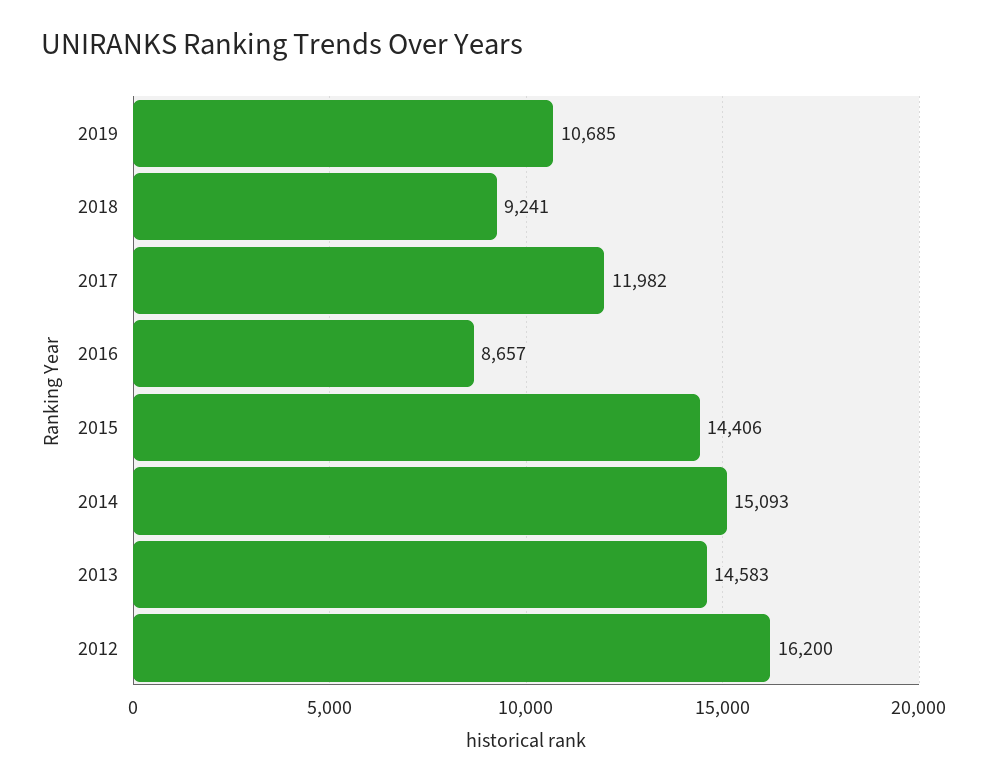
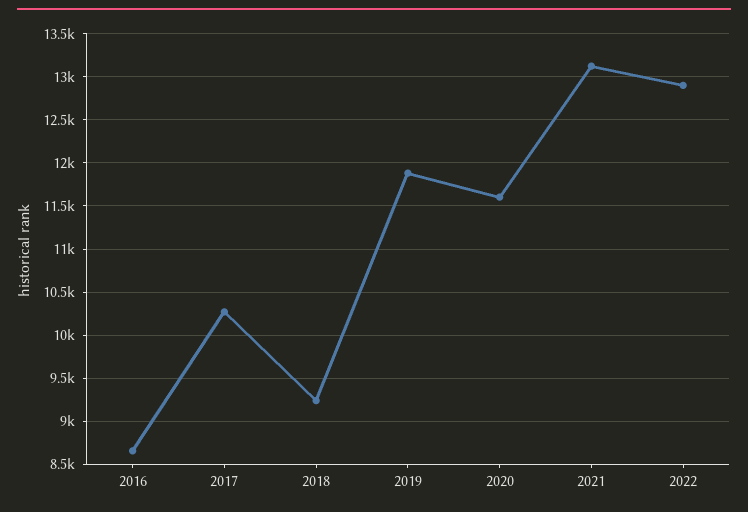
2019: 10685 -> 11900
2017: 11982 -> 10300
2015: 14406 -> none
2014: 15093 -> none
2013: 14583 -> none
2012: 16200 -> none
2020: none -> 11600
2021: none -> 13100
2022: none -> 12900

